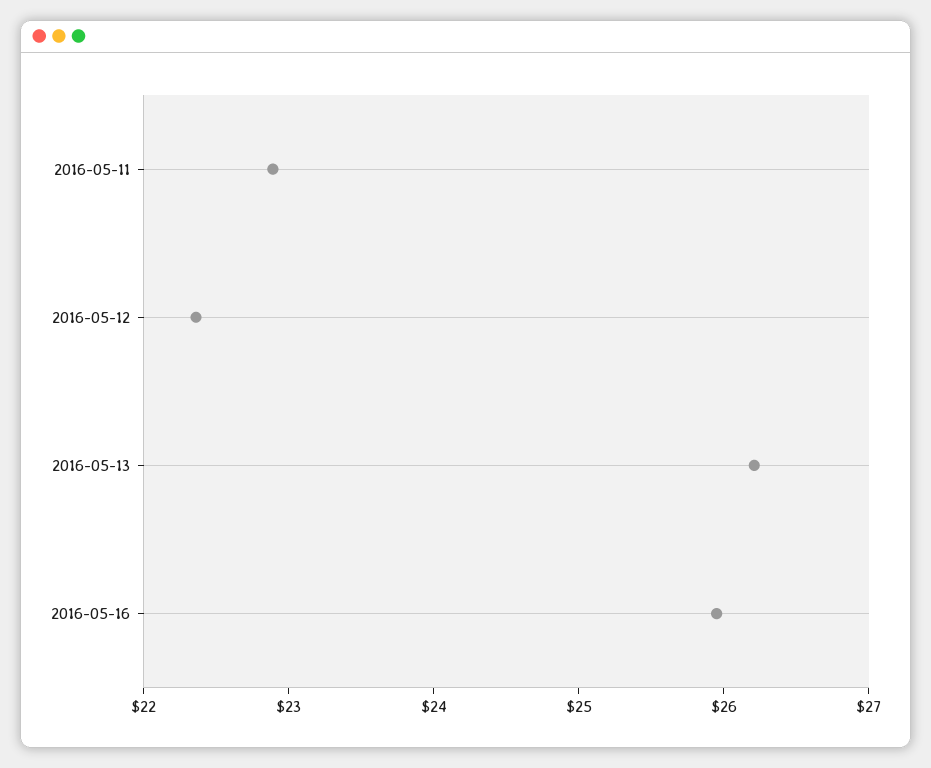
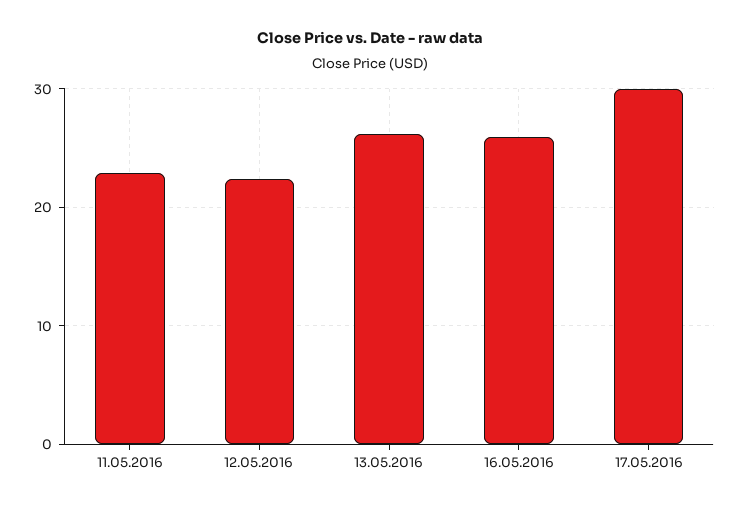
17.05.2016: none -> 30

